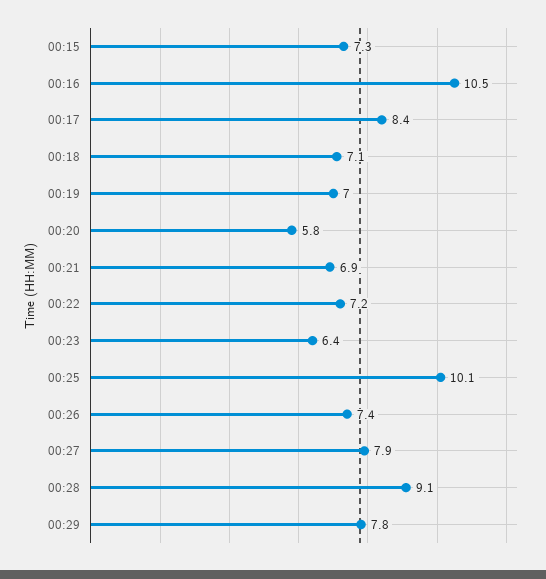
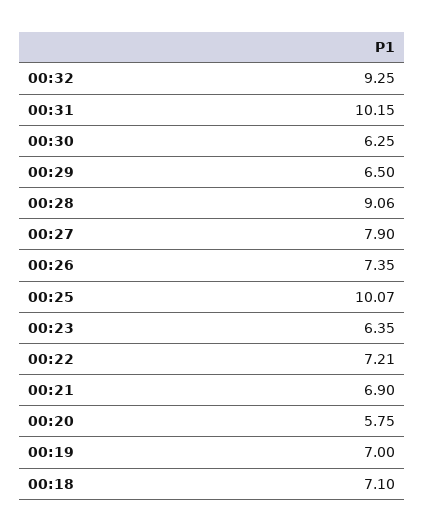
00:15: 7.3 -> none
00:16: 10.5 -> none
00:17: 8.4 -> none
00:29: 7.8 -> 6.5
00:32: none -> 9.25
00:31: none -> 10.15
00:30: none -> 6.25

